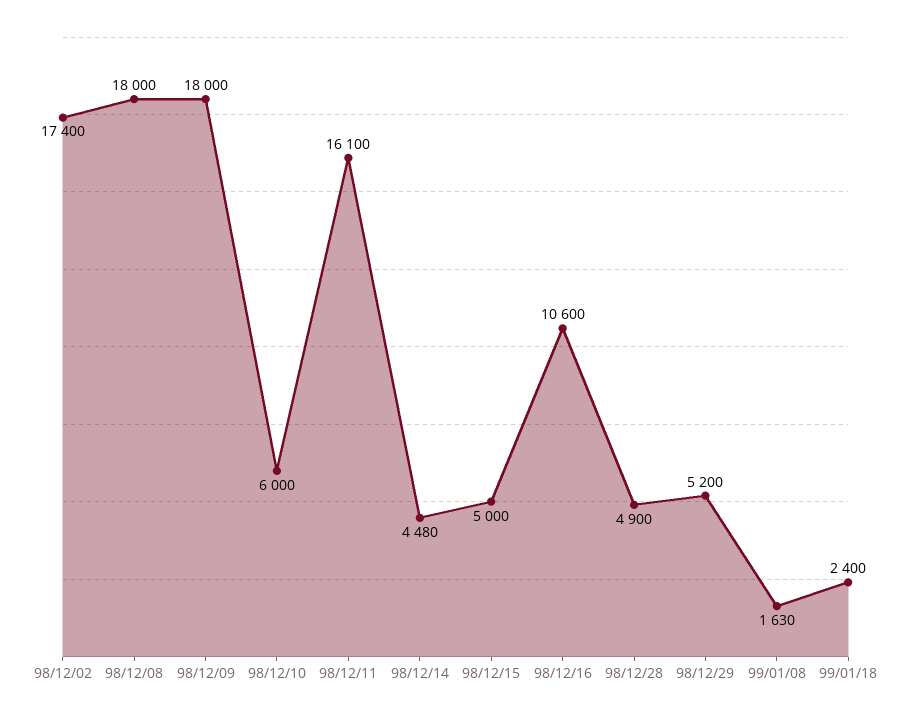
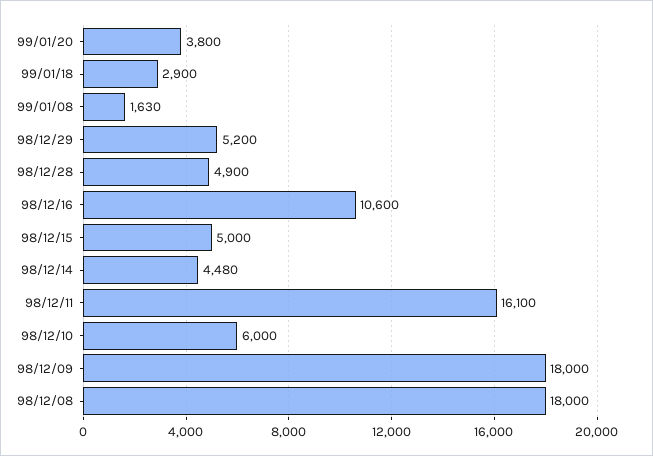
98/12/02: 17400 -> none
99/01/18: 2400 -> 2900
99/01/20: none -> 3800

